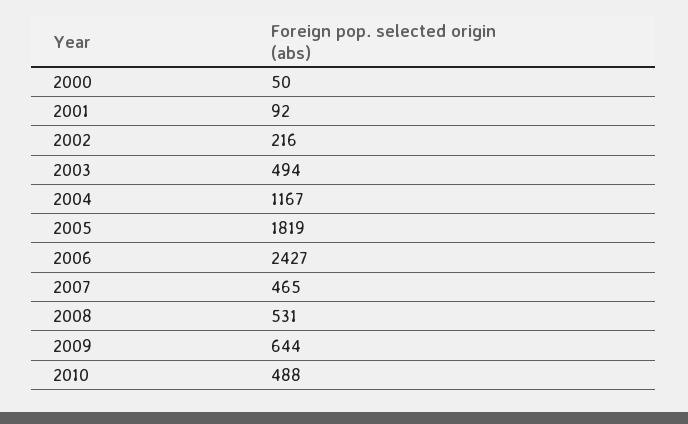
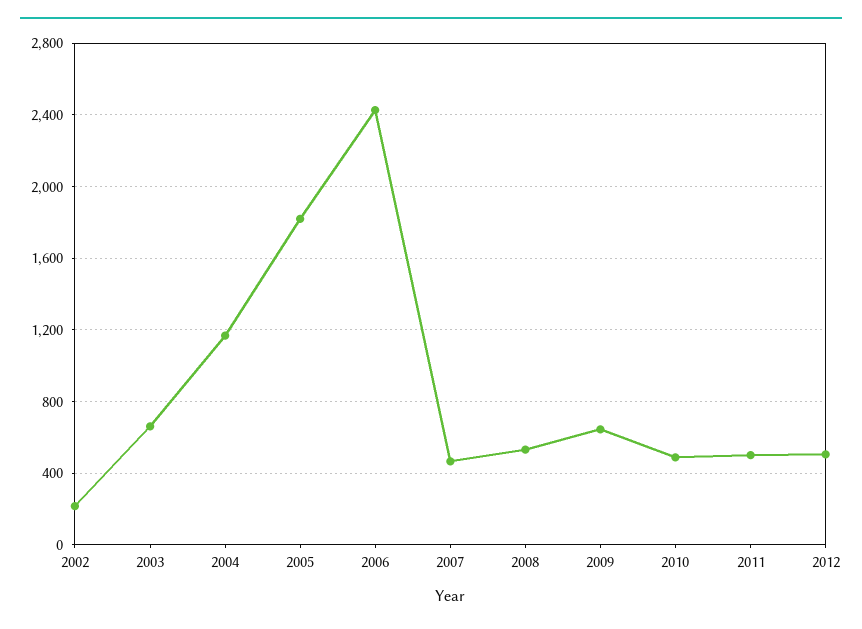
2000: 50 -> none
2001: 92 -> none
2003: 494 -> 650
2011: none -> 500
2012: none -> 500

